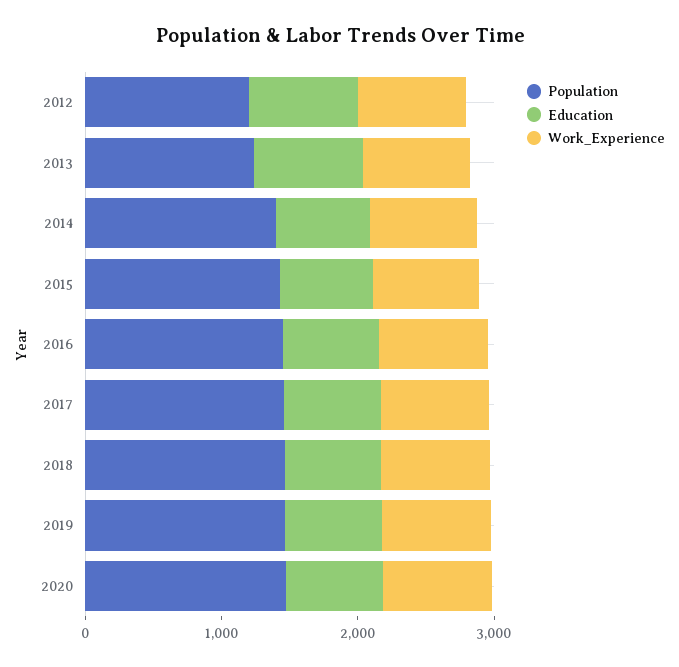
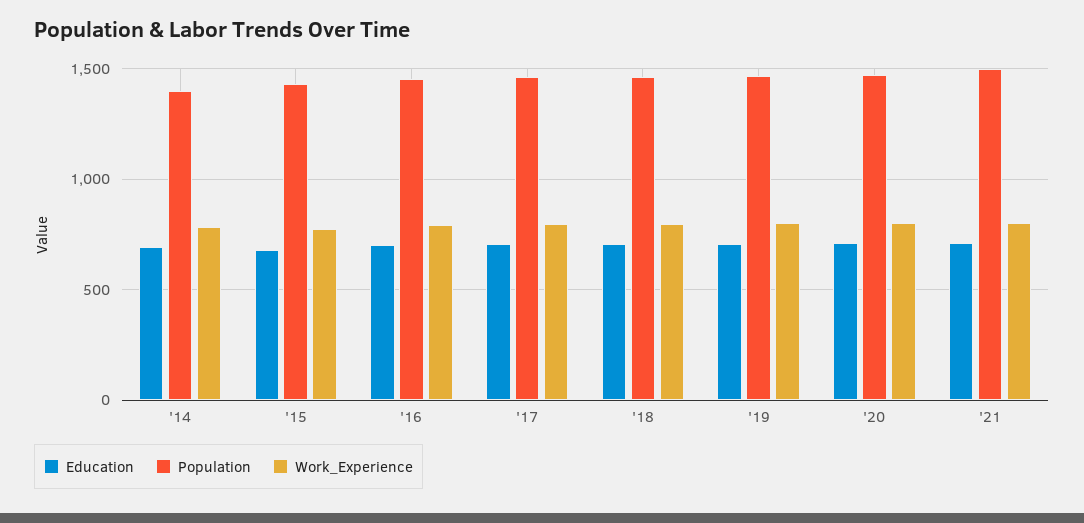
Population, 2012: 1200 -> none
Education, 2012: 800 -> none
Work_Experience, 2012: 800 -> none
Population, 2013: 1200 -> none
Education, 2013: 800 -> none
Work_Experience, 2013: 800 -> none
Education, '21: none -> 700
Population, '21: none -> 1500
Work_Experience, '21: none -> 800

